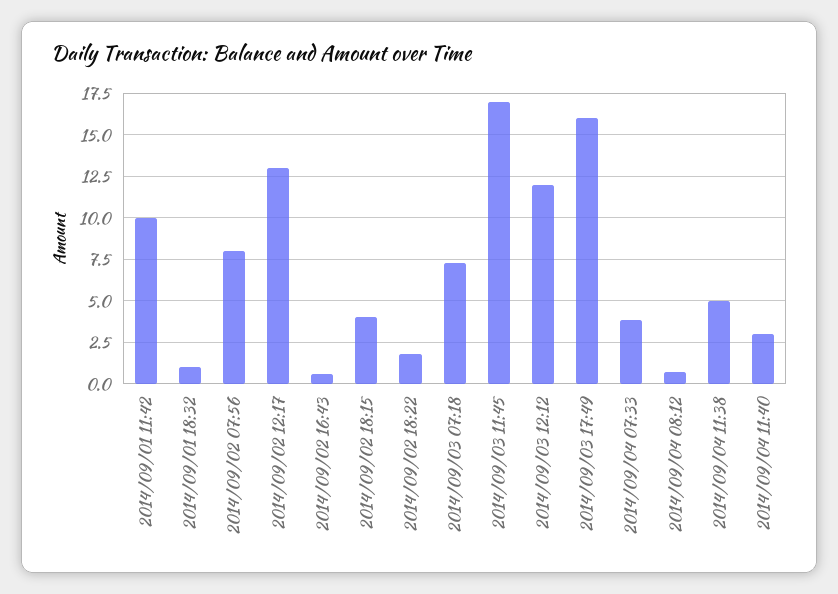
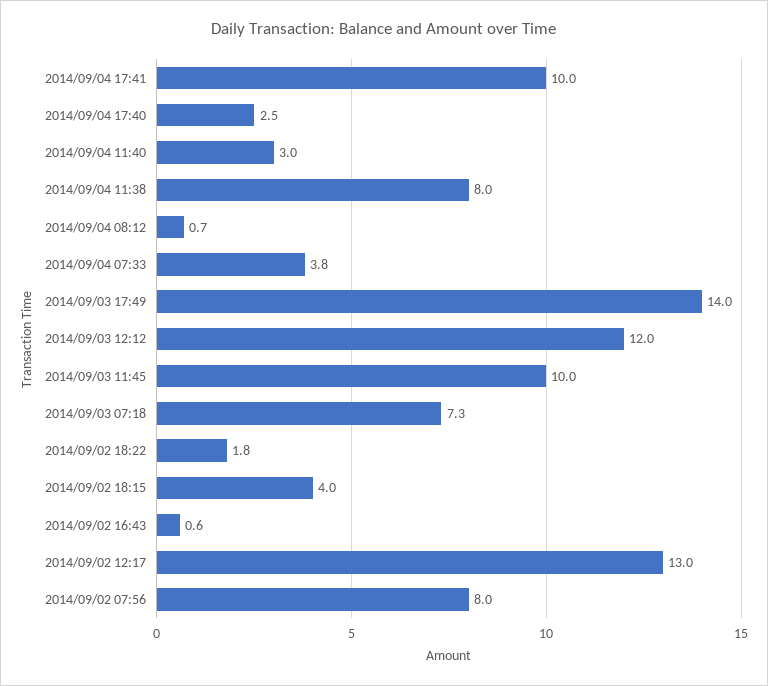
2014/09/01 11:42: 10 -> none
2014/09/01 18:32: 1 -> none
2014/09/03 11:45: 17 -> 10
2014/09/03 17:49: 16 -> 14
2014/09/04 11:38: 5 -> 8
2014/09/04 17:41: none -> 10
2014/09/04 17:40: none -> 2.5

